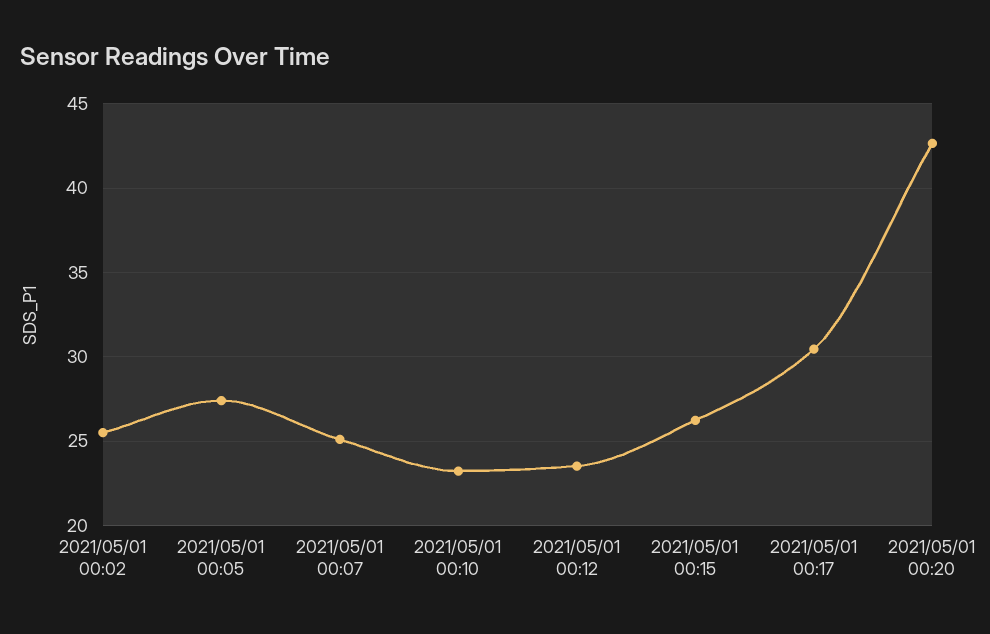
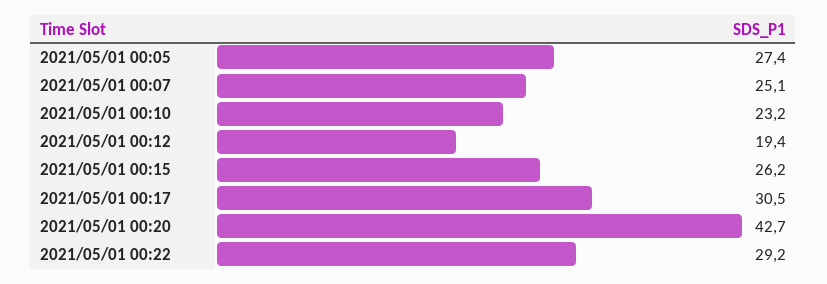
2021/05/01 00:02: 25.5 -> none
2021/05/01 00:12: 23.5 -> 19.4
2021/05/01 00:22: none -> 29.2

